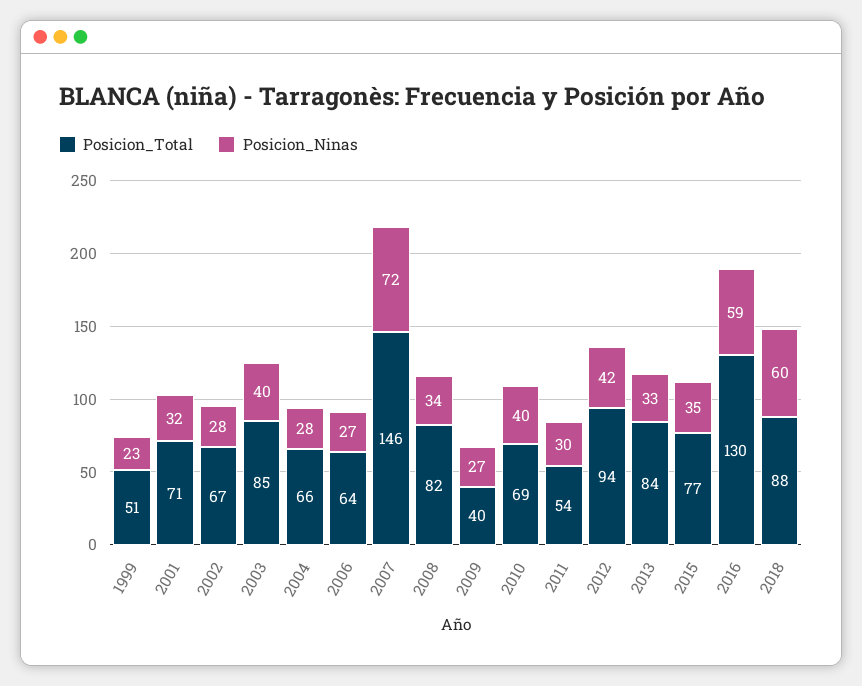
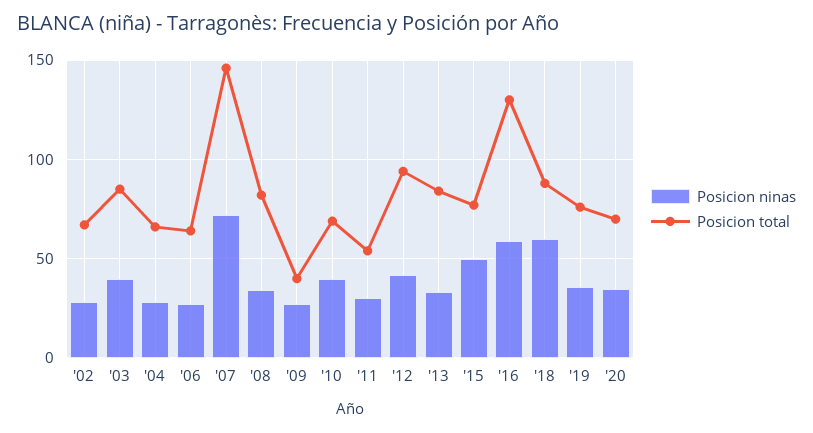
Posicion_Total, 1999: 51 -> none
Posicion_Ninas, 1999: 23 -> none
Posicion_Total, 2001: 71 -> none
Posicion_Ninas, 2001: 32 -> none
Posicion_Ninas, 2015: 35 -> 50
Posicion_Ninas, '19: none -> 35
Posicion_Total, '19: none -> 75
Posicion_Ninas, '20: none -> 35
Posicion_Total, '20: none -> 70

